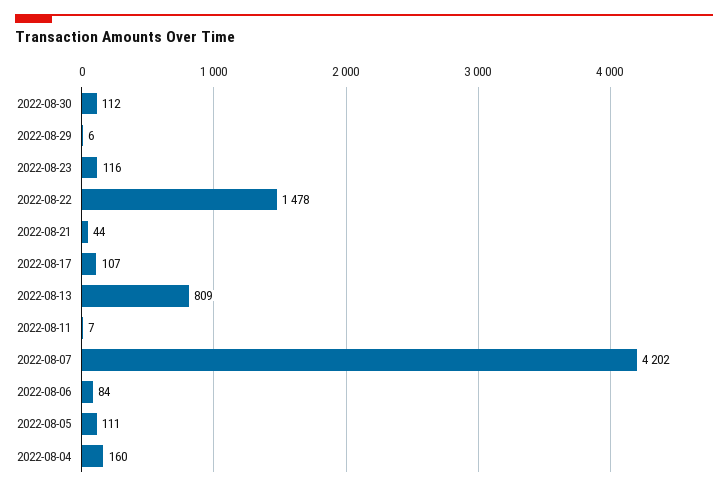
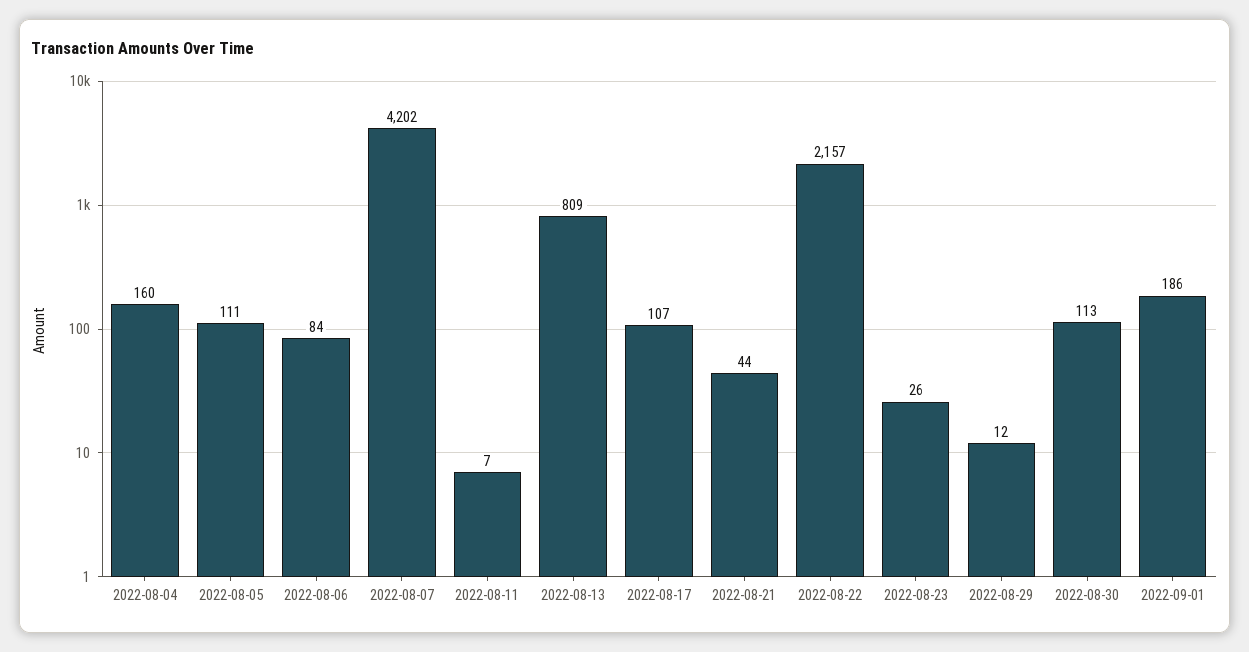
2022-08-30: 112 -> 113
2022-08-29: 6 -> 12
2022-08-23: 116 -> 26
2022-08-22: 1478 -> 2157
2022-09-01: none -> 186

